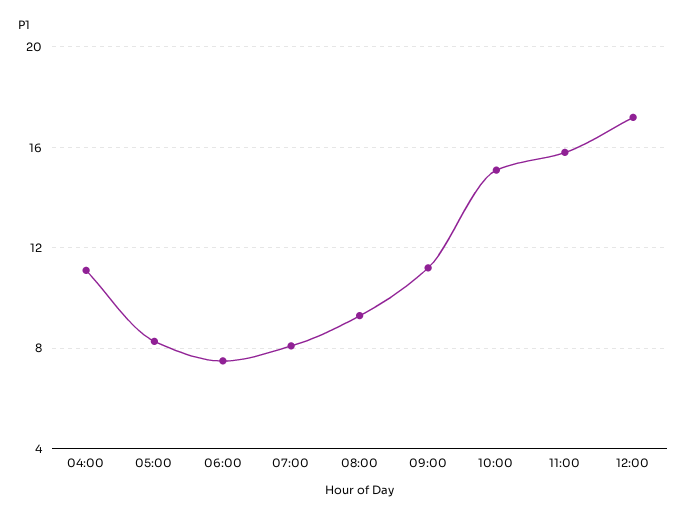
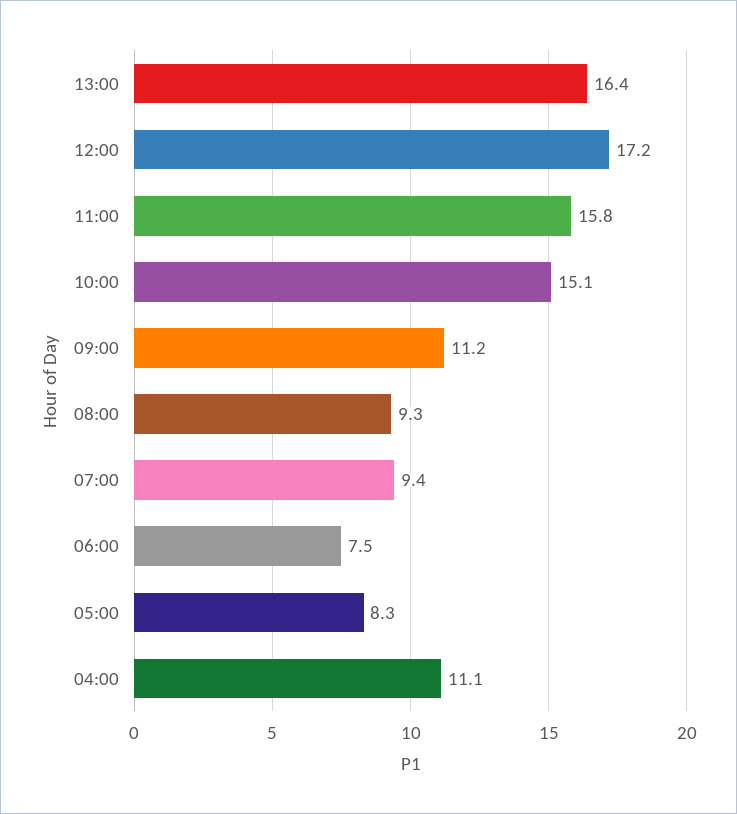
07:00: 8 -> 9.4
13:00: none -> 16.4

